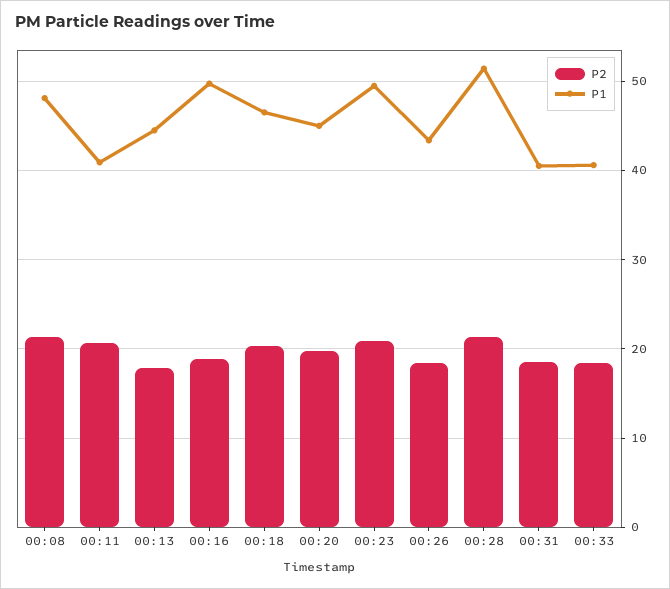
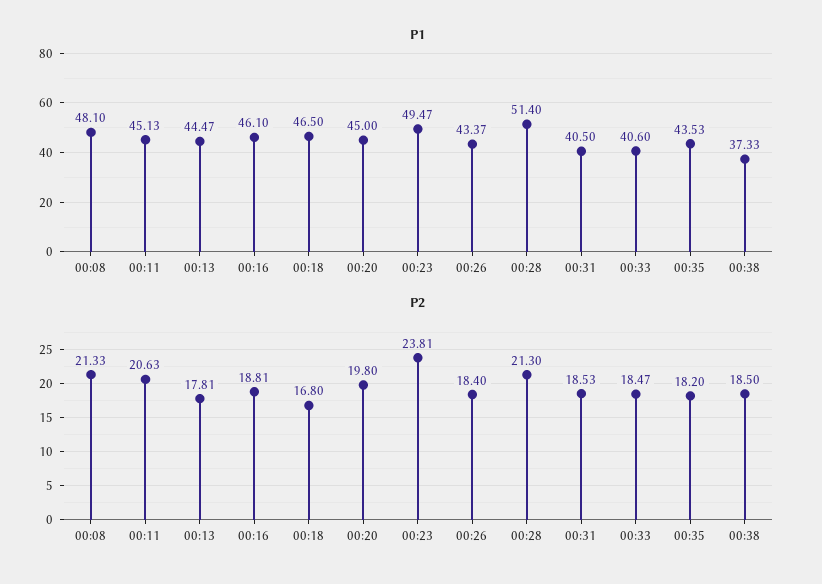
P1, 00:11: 41 -> 45.13
P1, 00:16: 50 -> 46.1
P2, 00:18: 20 -> 16.8
P2, 00:23: 21 -> 23.81
P1, 00:35: none -> 43.53
P1, 00:38: none -> 37.33
P2, 00:35: none -> 18.2
P2, 00:38: none -> 18.5

